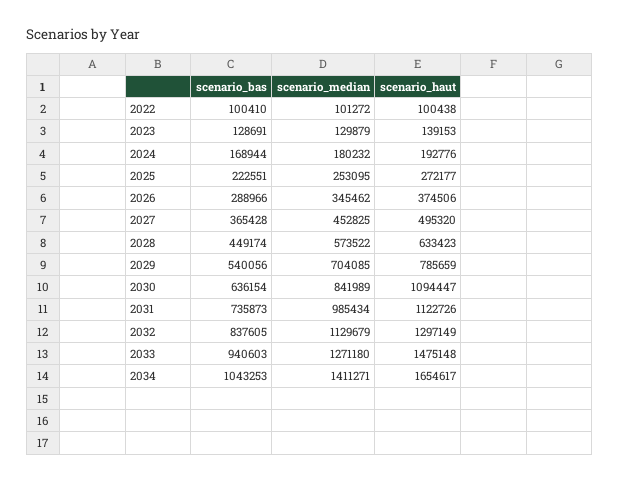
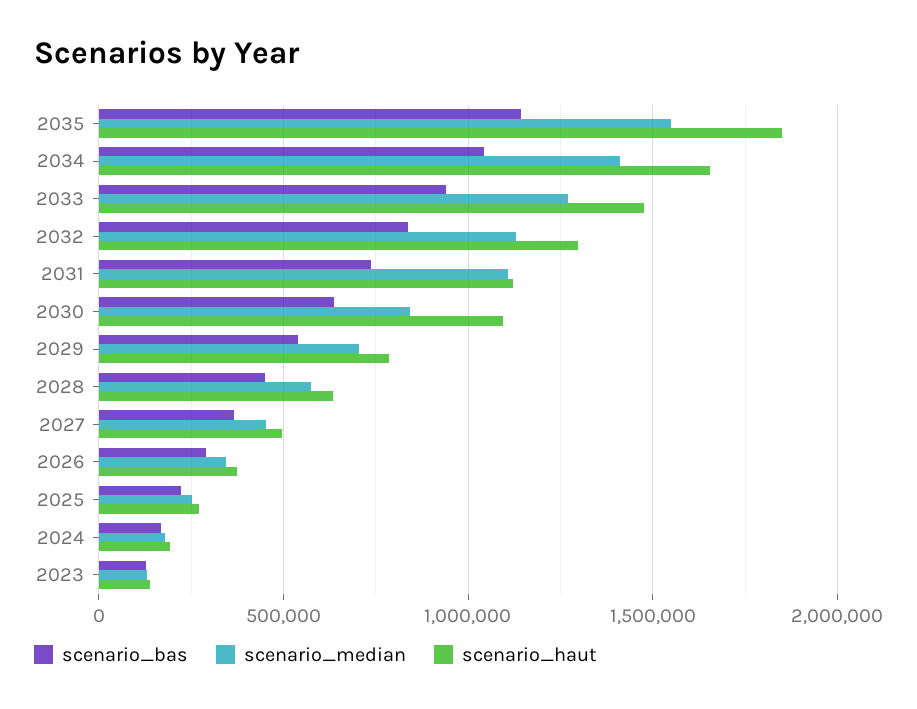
scenario_bas, 2022: 100410 -> none
scenario_median, 2022: 101272 -> none
scenario_haut, 2022: 100438 -> none
scenario_median, 2031: 985434 -> 1100000
scenario_bas, 2035: none -> 1150000
scenario_median, 2035: none -> 1550000
scenario_haut, 2035: none -> 1850000

